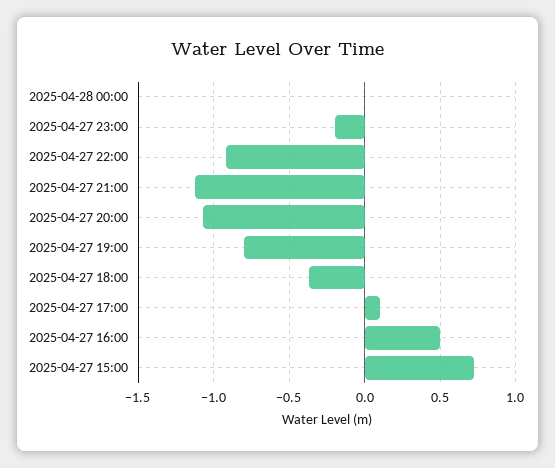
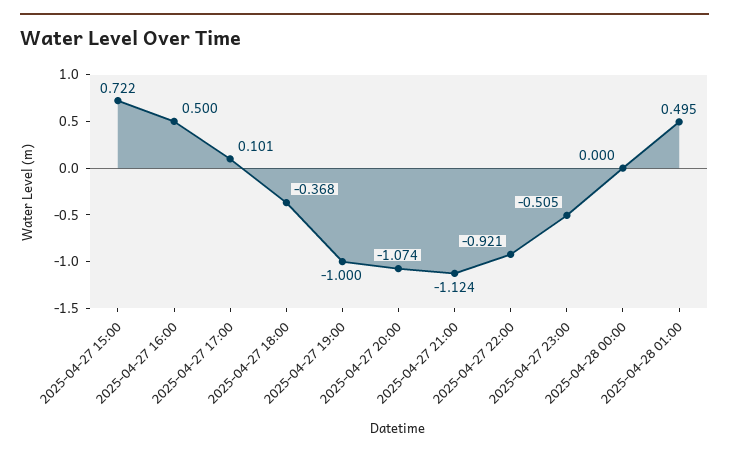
2025-04-27 23:00: -0.2 -> -0.505
2025-04-27 19:00: -0.8 -> -1
2025-04-28 01:00: none -> 0.495

